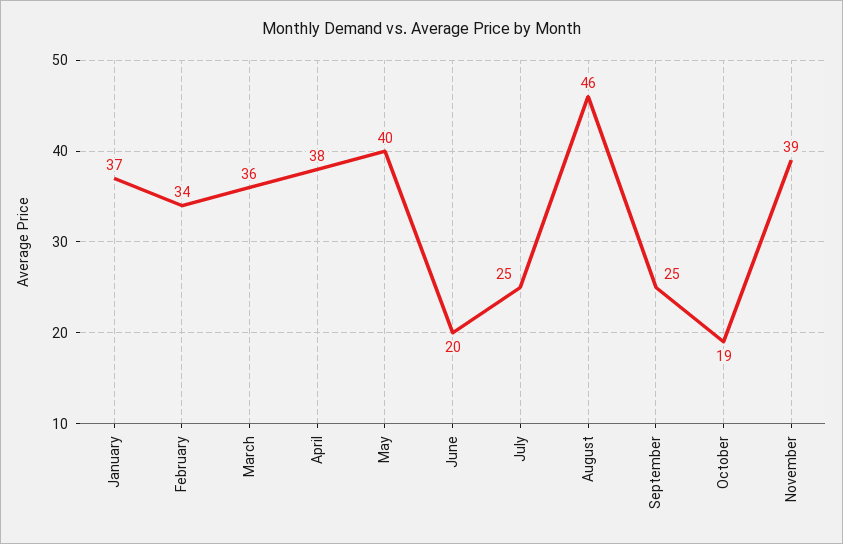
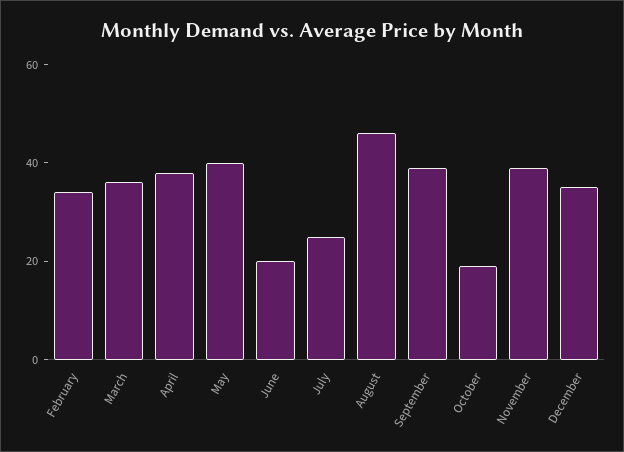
January: 37 -> none
September: 25 -> 40
December: none -> 35

